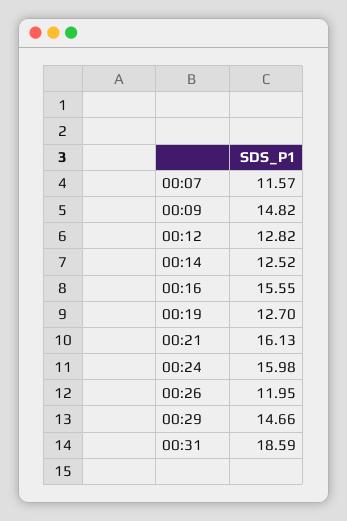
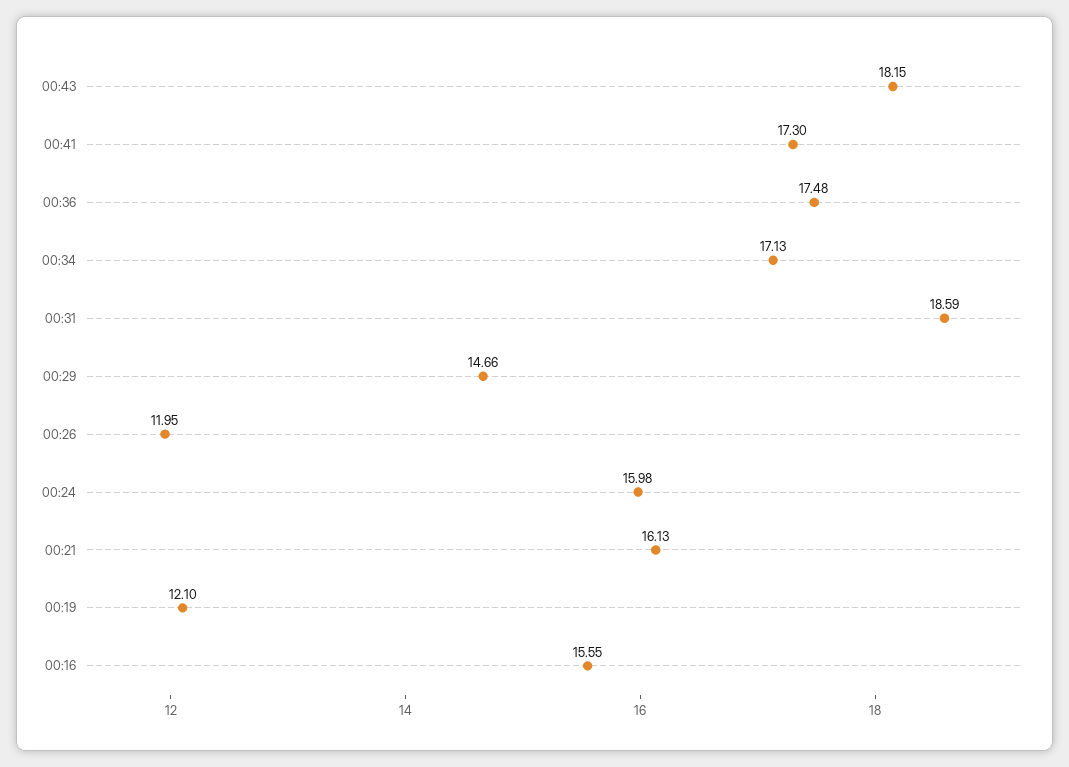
00:07: 11.57 -> none
00:09: 14.82 -> none
00:12: 12.82 -> none
00:14: 12.52 -> none
00:19: 12.7 -> 12.1
00:43: none -> 18.15
00:41: none -> 17.3
00:36: none -> 17.48
00:34: none -> 17.13

